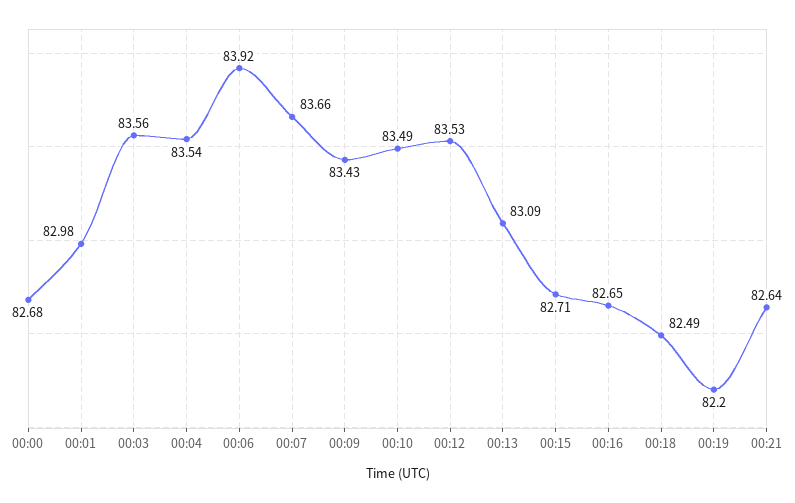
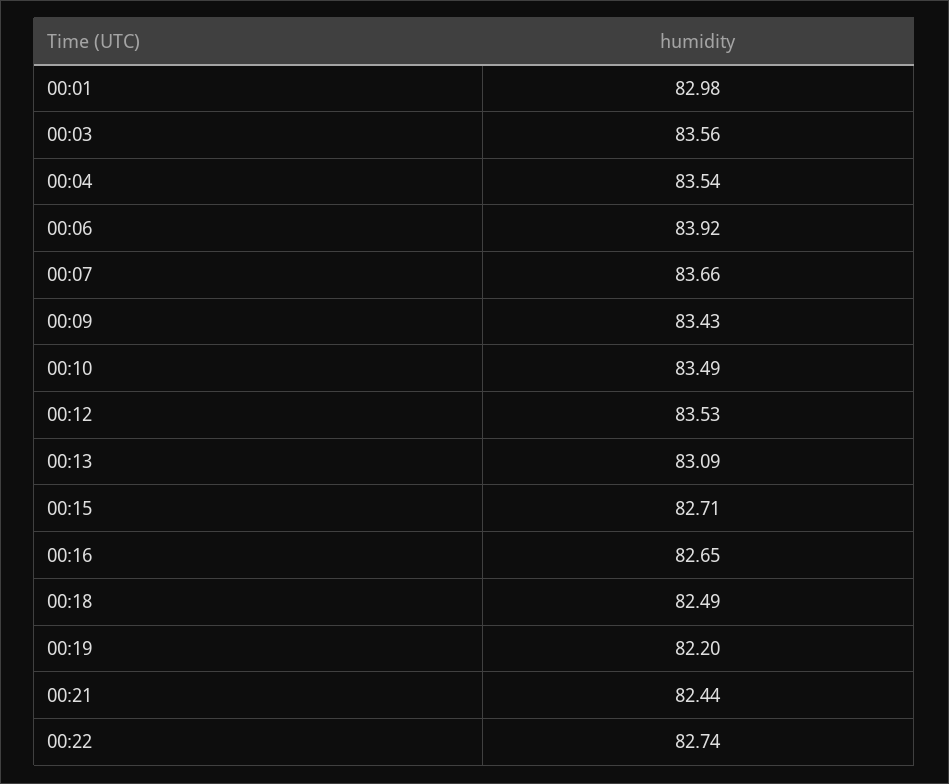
00:00: 82.68 -> none
00:21: 82.64 -> 82.44
00:22: none -> 82.74

